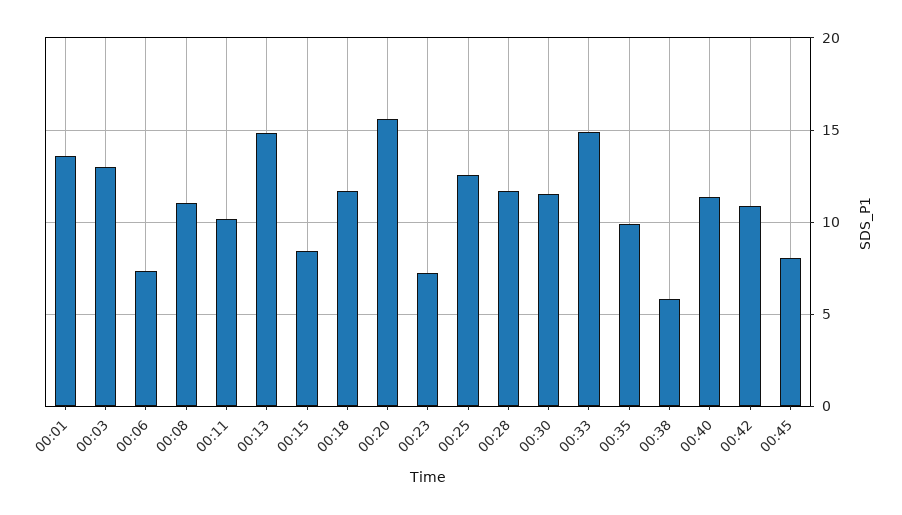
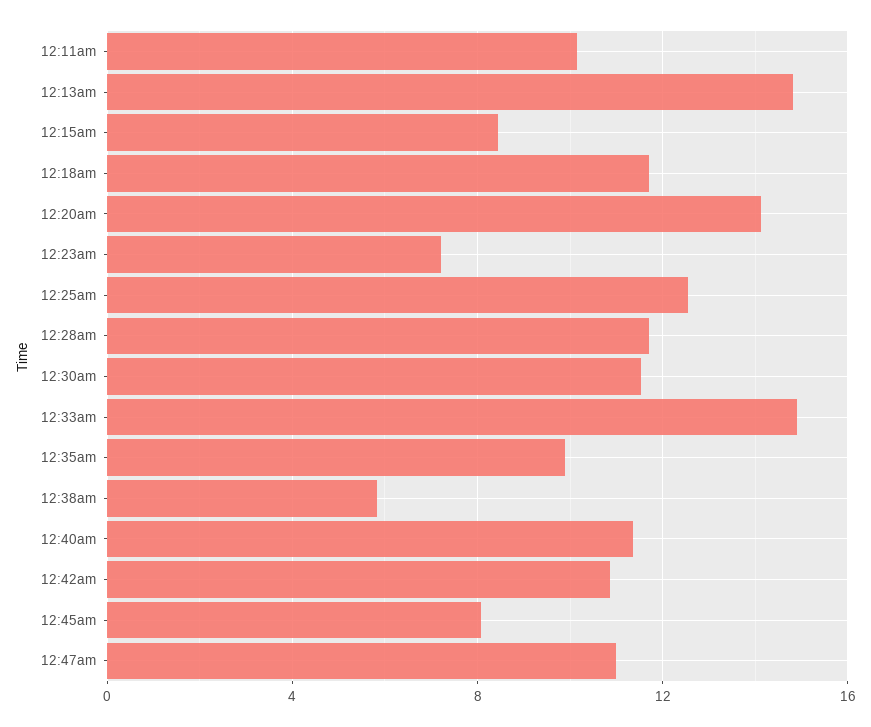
00:01: 13.5 -> none
00:03: 13 -> none
00:06: 7.5 -> none
00:08: 11 -> none
00:20: 15.5 -> 14
12:47am: none -> 11

